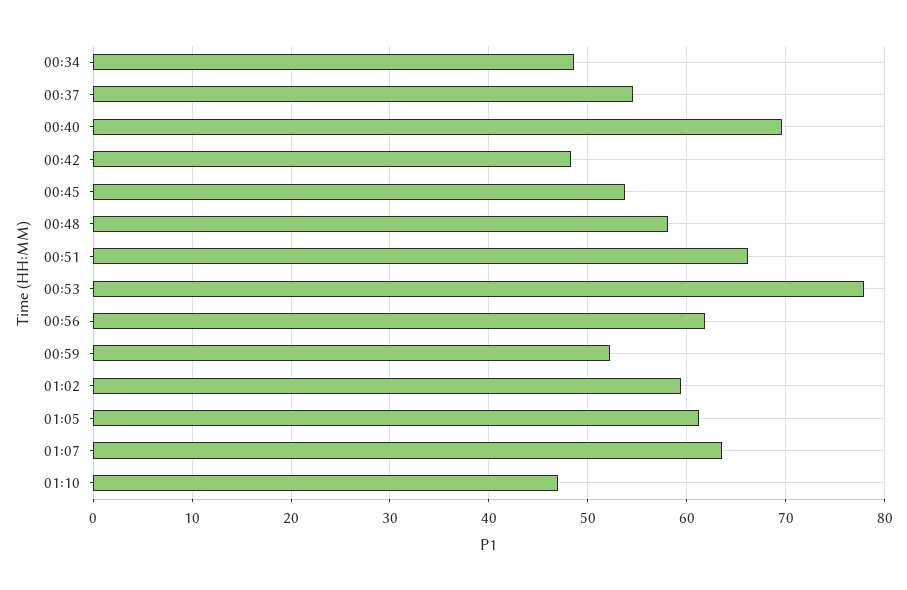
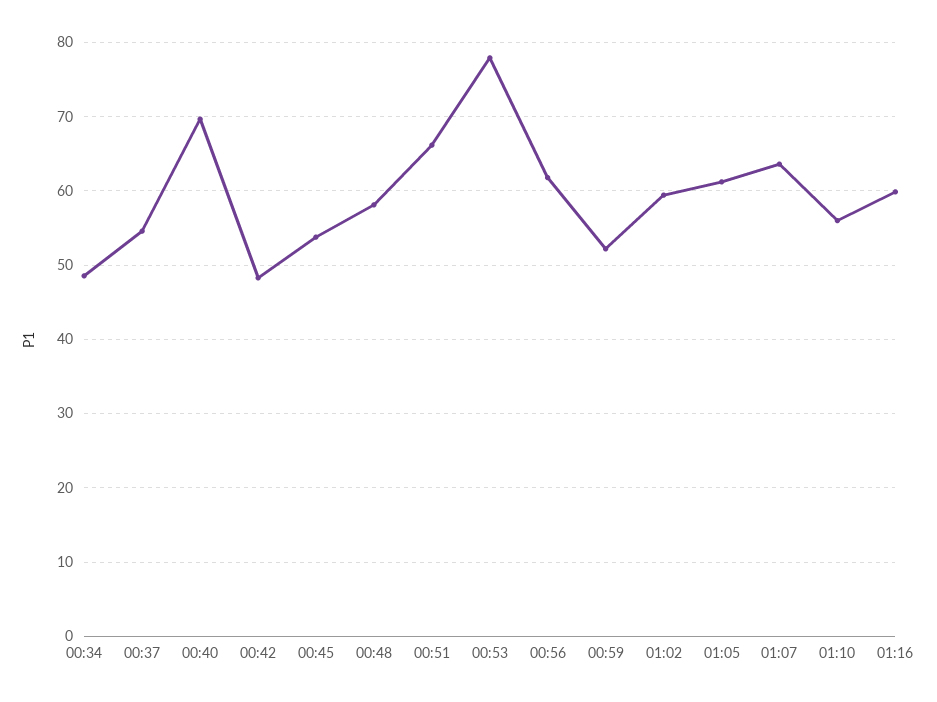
01:10: 47 -> 56
01:16: none -> 60

